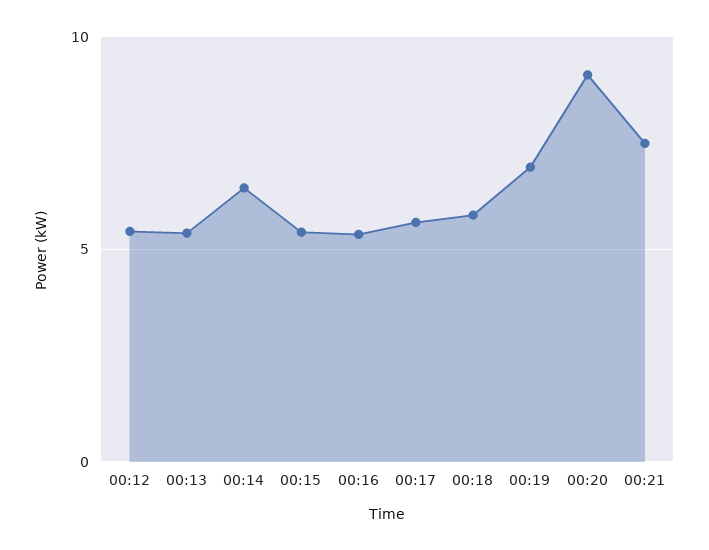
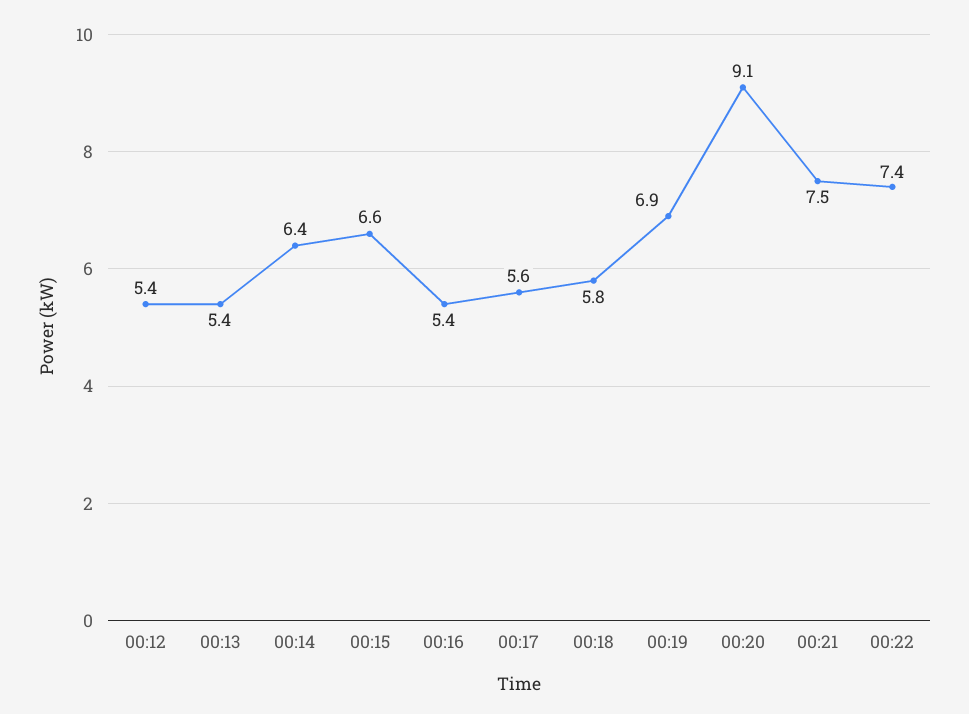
00:15: 5.5 -> 6.6
00:22: none -> 7.4

